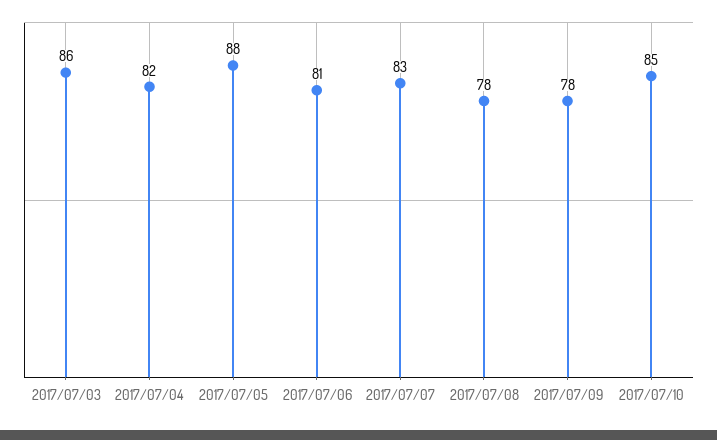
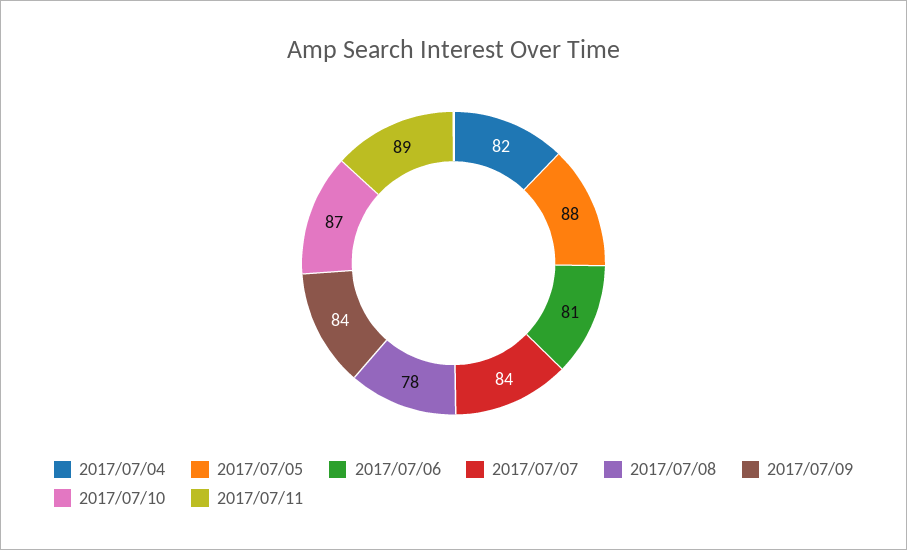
2017/07/03: 86 -> none
2017/07/07: 83 -> 84
2017/07/09: 78 -> 84
2017/07/10: 85 -> 87
2017/07/11: none -> 89

